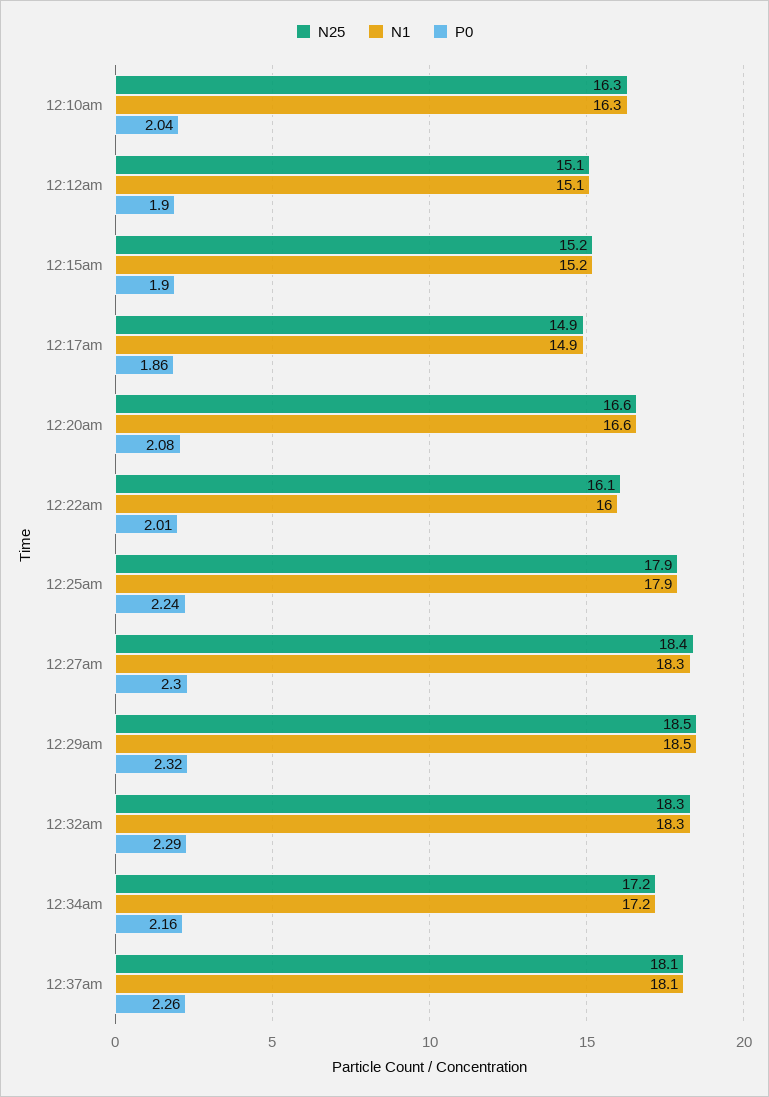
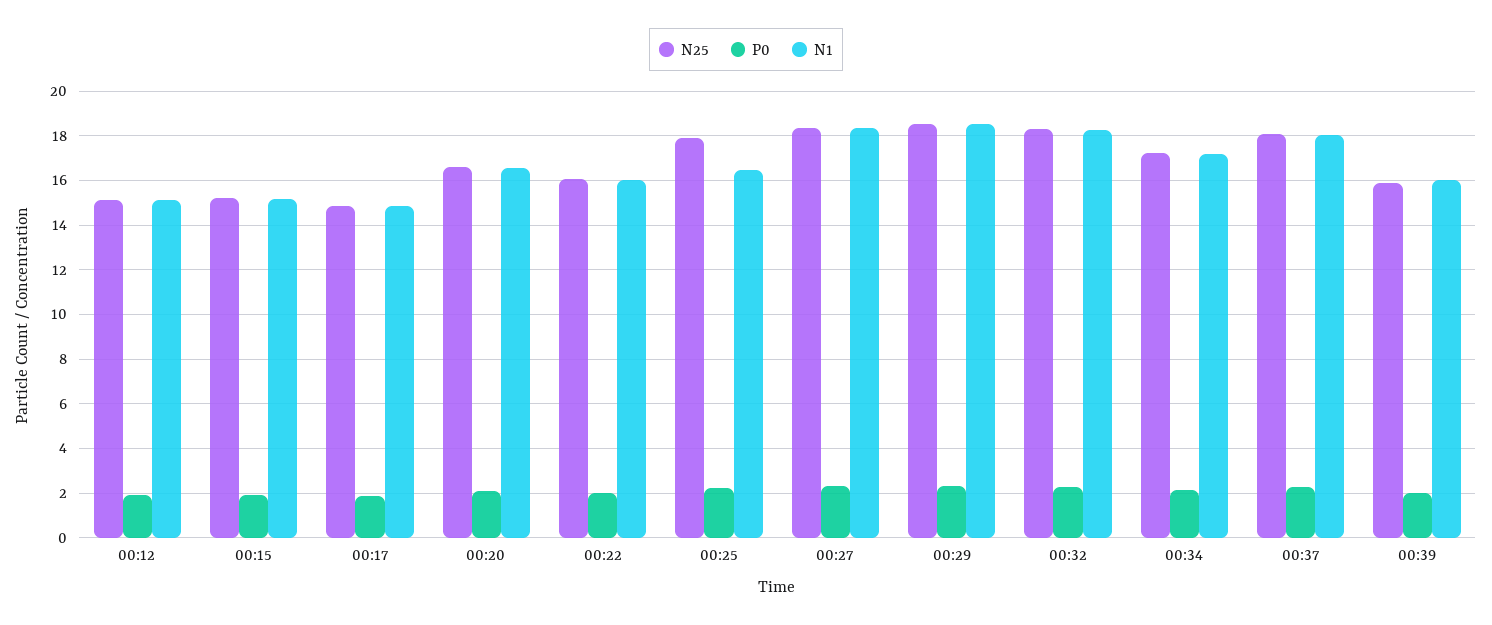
N25, 12:10am: 16.3 -> none
N1, 12:10am: 16.3 -> none
P0, 12:10am: 2.04 -> none
N1, 12:25am: 17.9 -> 16.5
N25, 00:39: none -> 16
P0, 00:39: none -> 2
N1, 00:39: none -> 16

